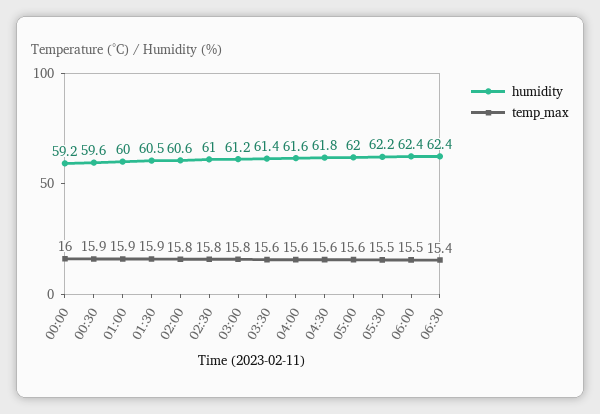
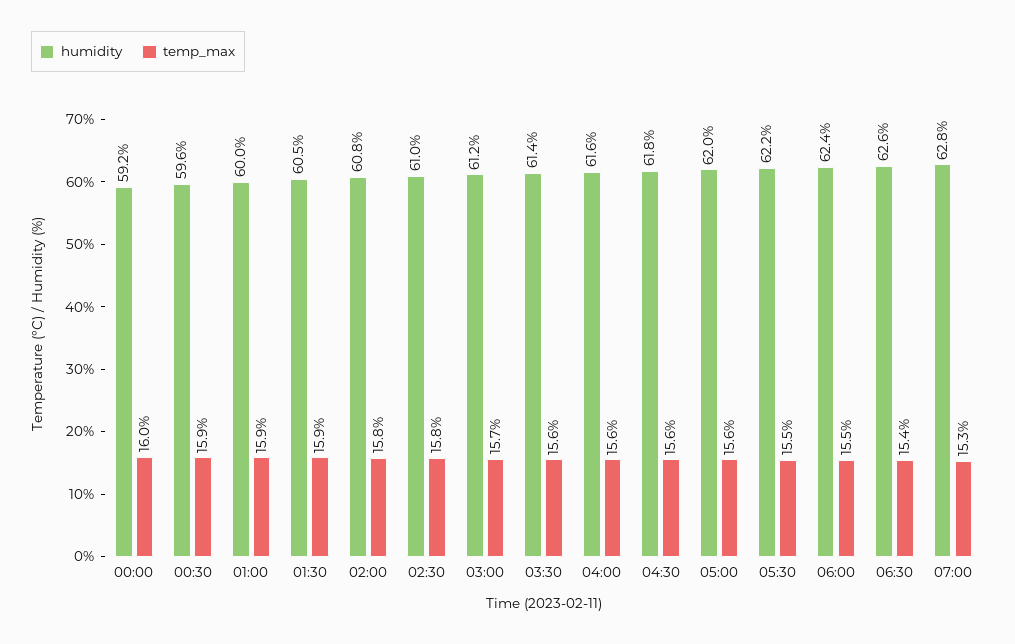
humidity, 02:00: 60.6 -> 60.8
temp_max, 03:00: 15.8 -> 15.7
humidity, 06:30: 62.4 -> 62.6
humidity, 07:00: none -> 62.8
temp_max, 07:00: none -> 15.3

